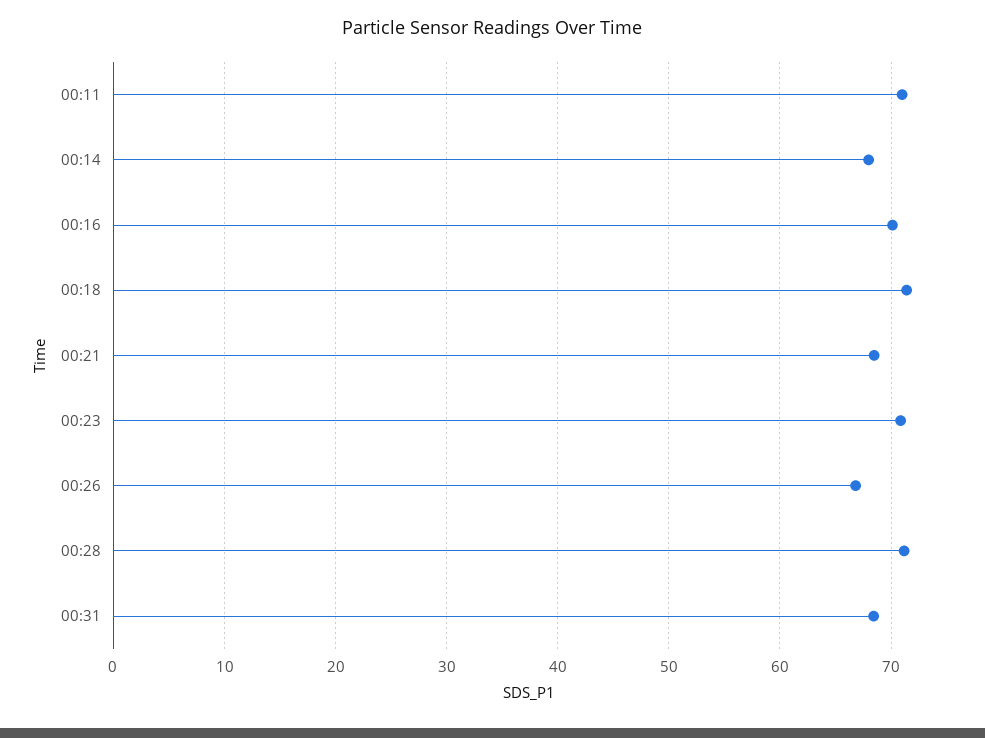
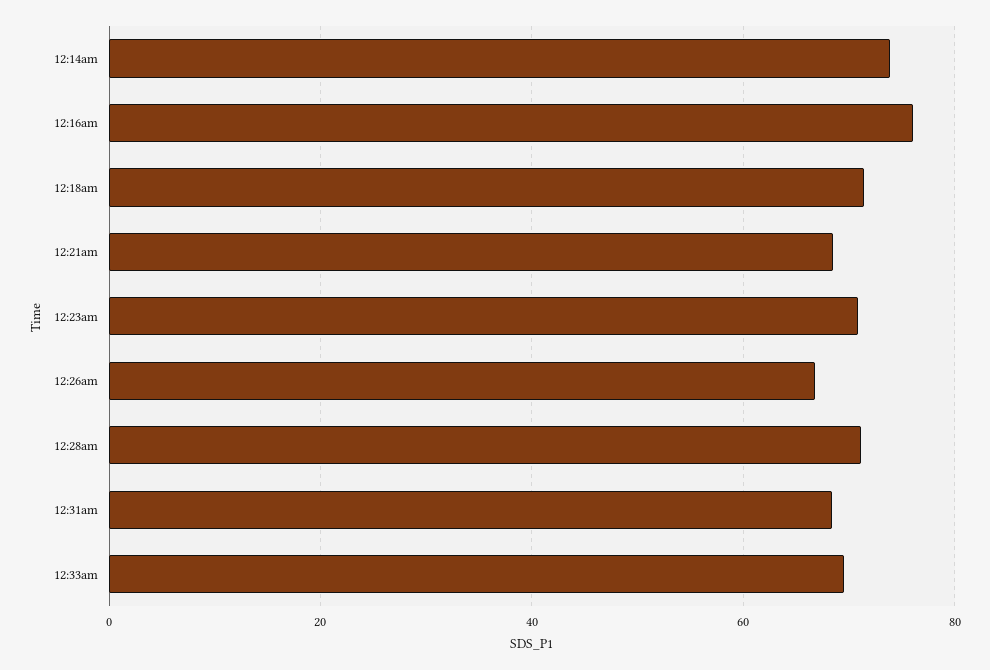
00:11: 71 -> none
00:14: 68 -> 74
00:16: 70 -> 76
12:33am: none -> 70

